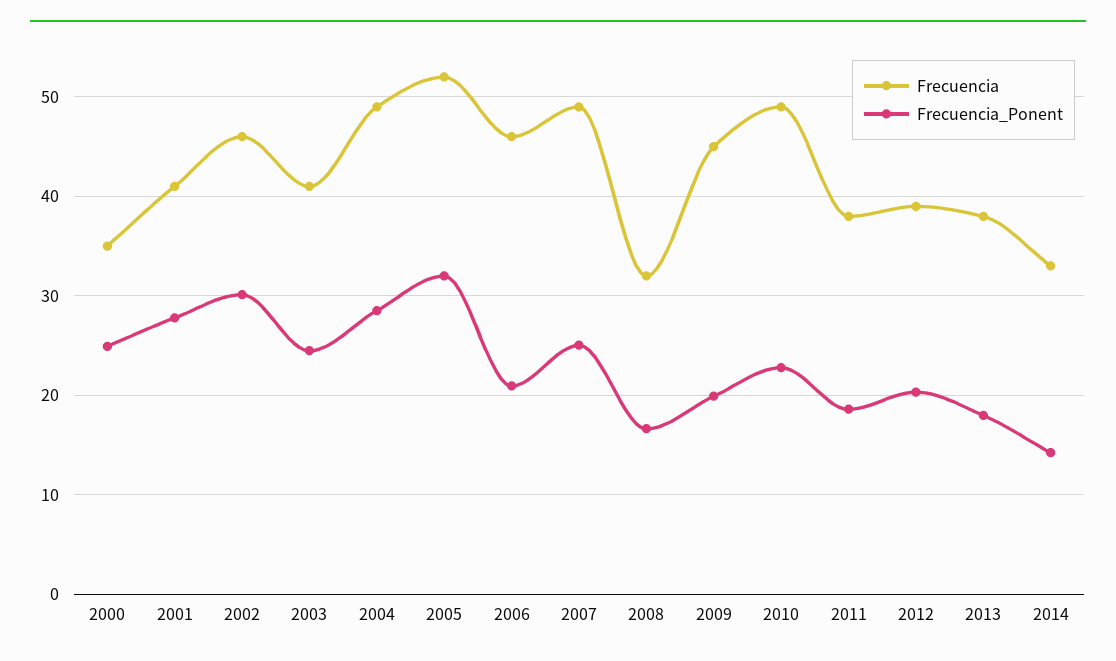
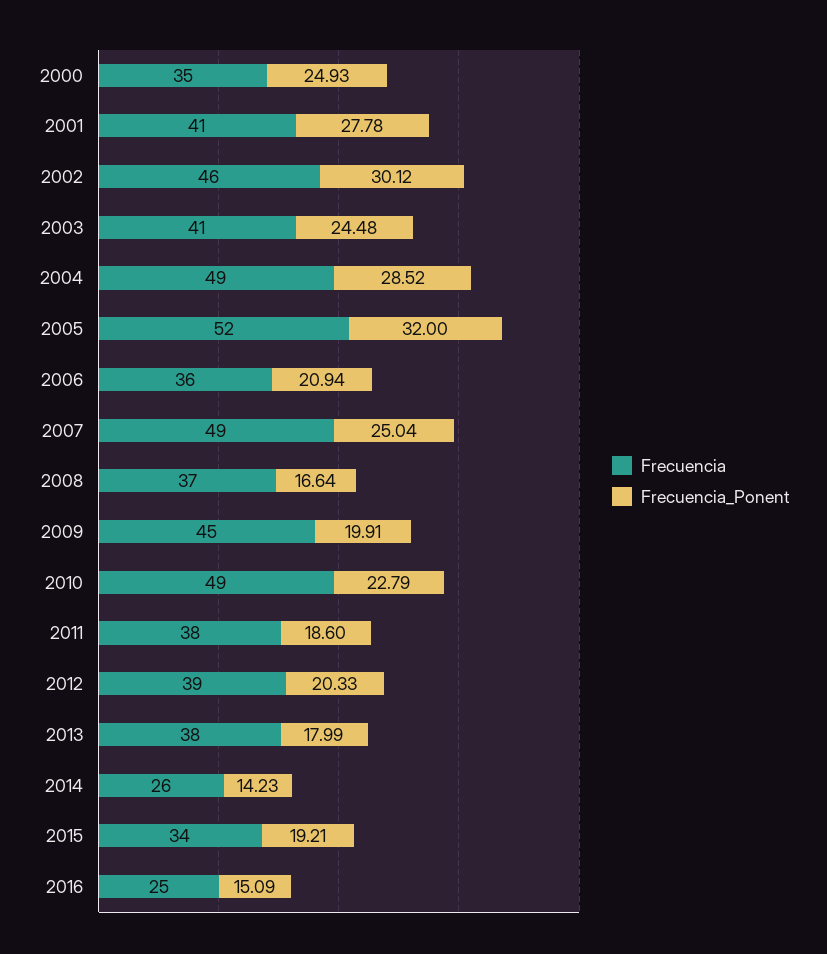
Frecuencia, 2006: 46 -> 36
Frecuencia, 2008: 32 -> 37
Frecuencia, 2014: 33 -> 26
Frecuencia, 2015: none -> 34
Frecuencia_Ponent, 2015: none -> 19.21
Frecuencia, 2016: none -> 25
Frecuencia_Ponent, 2016: none -> 15.09

